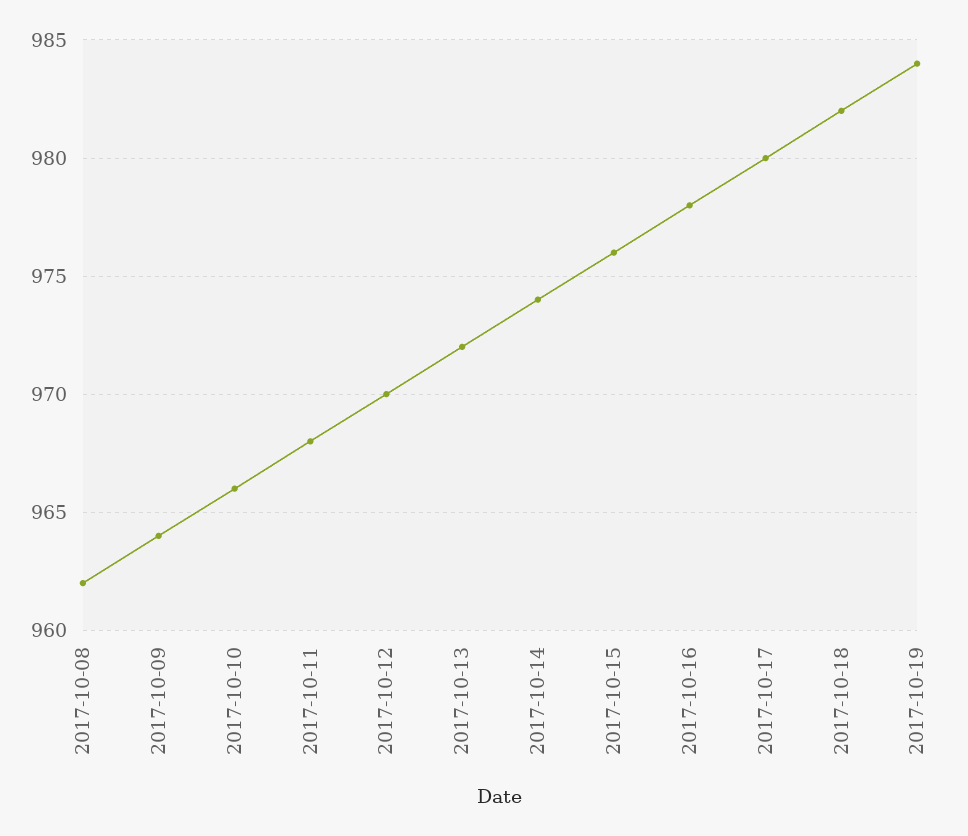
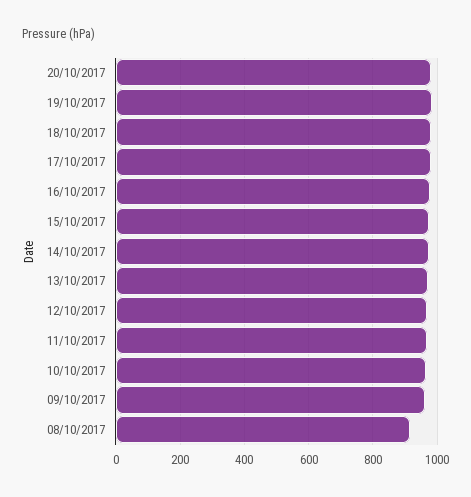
2017-10-08: 962 -> 920
20/10/2017: none -> 980

